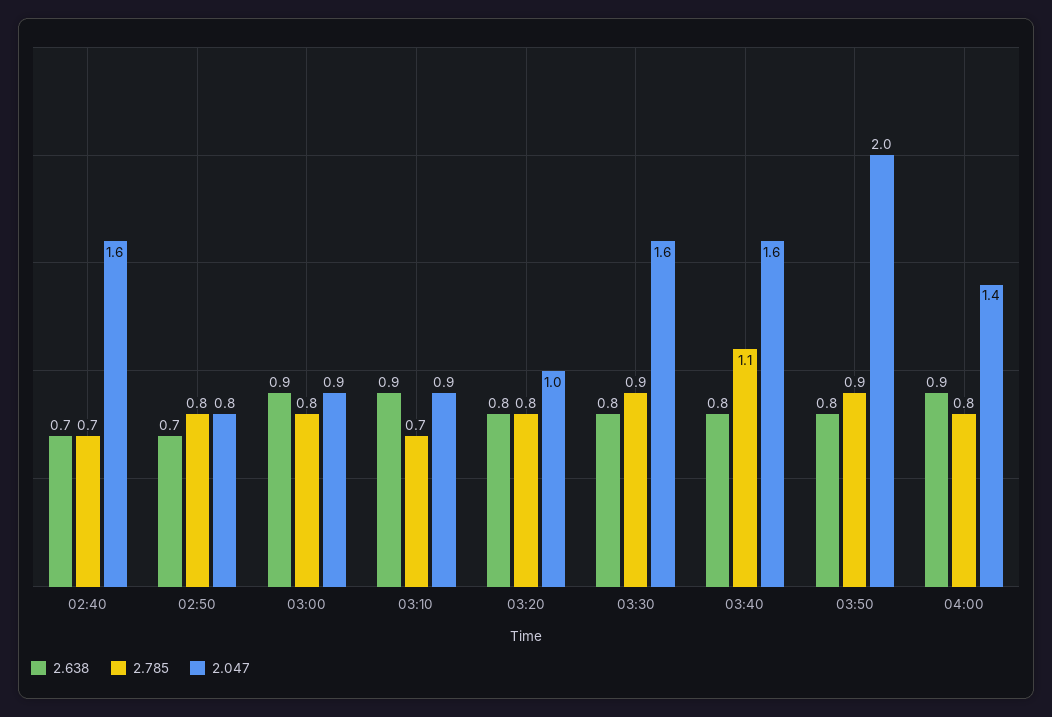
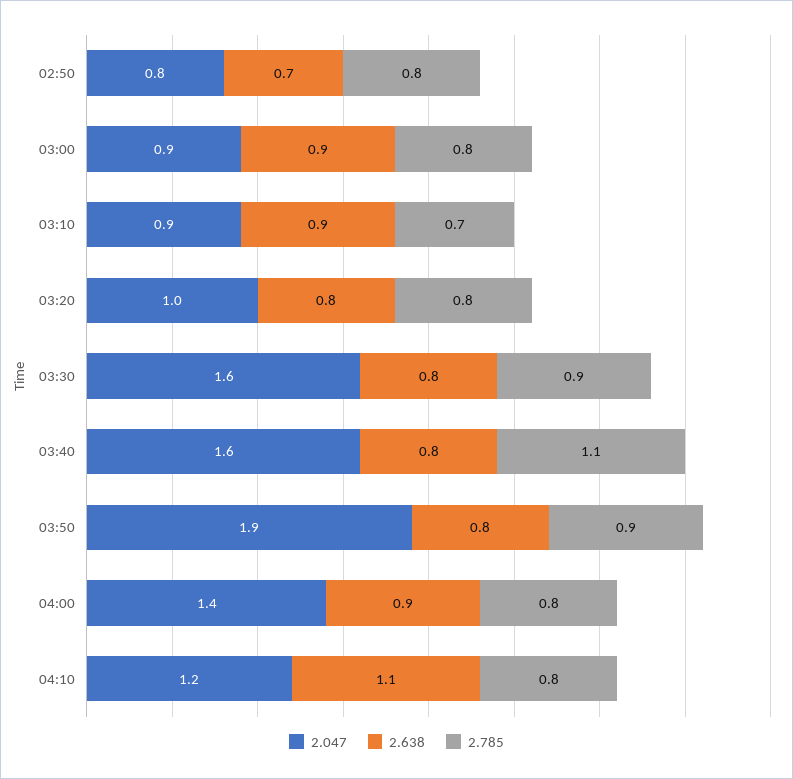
2.638, 02:40: 0.7 -> none
2.785, 02:40: 0.7 -> none
2.047, 02:40: 1.6 -> none
2.047, 03:50: 2 -> 1.9
2.047, 04:10: none -> 1.2
2.638, 04:10: none -> 1.1
2.785, 04:10: none -> 0.8

